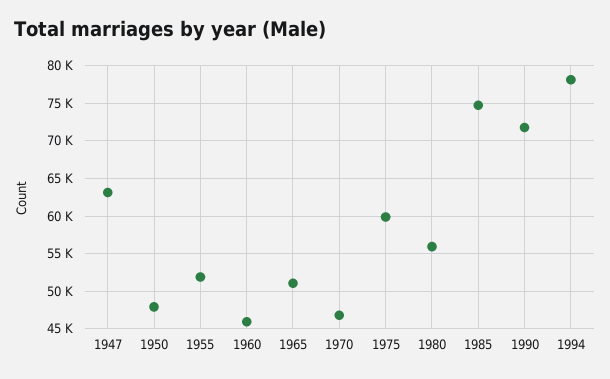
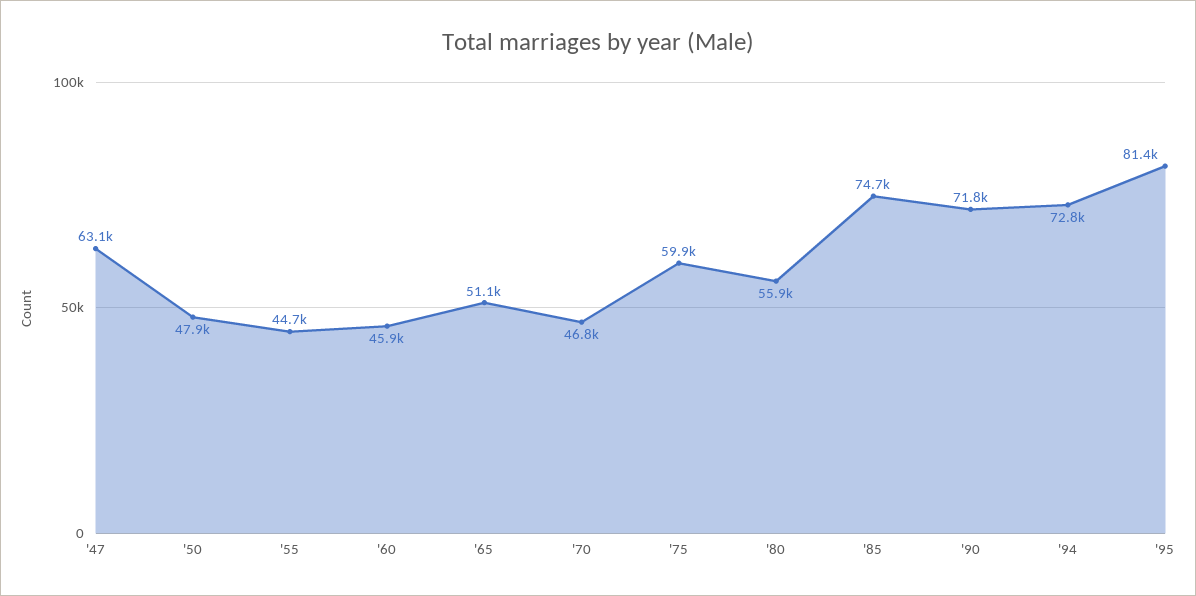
1955: 52000 -> 44700
1994: 78000 -> 72800
'95: none -> 81400

